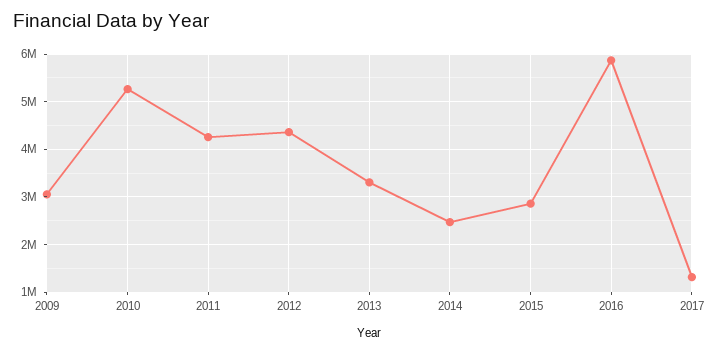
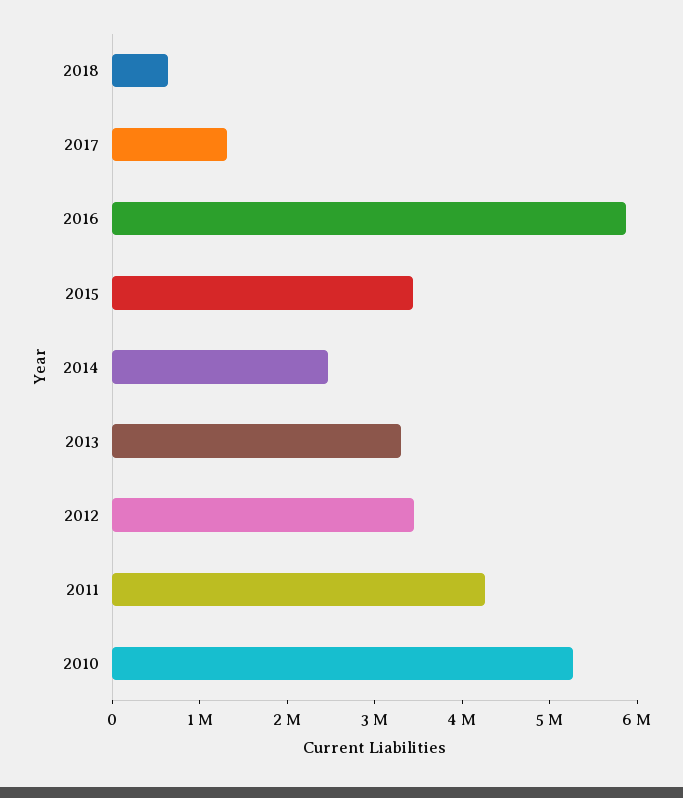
2009: 3000000 -> none
2012: 4400000 -> 3400000
2015: 2800000 -> 3400000
2018: none -> 600000

